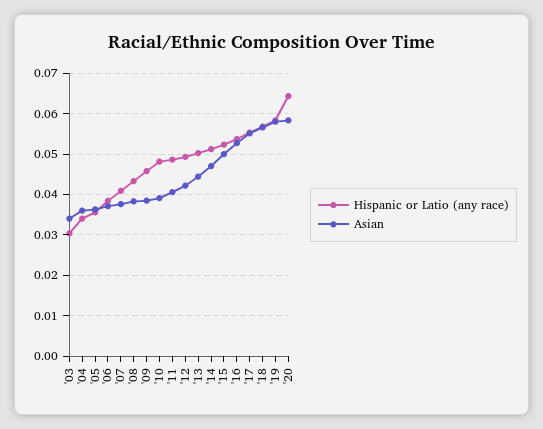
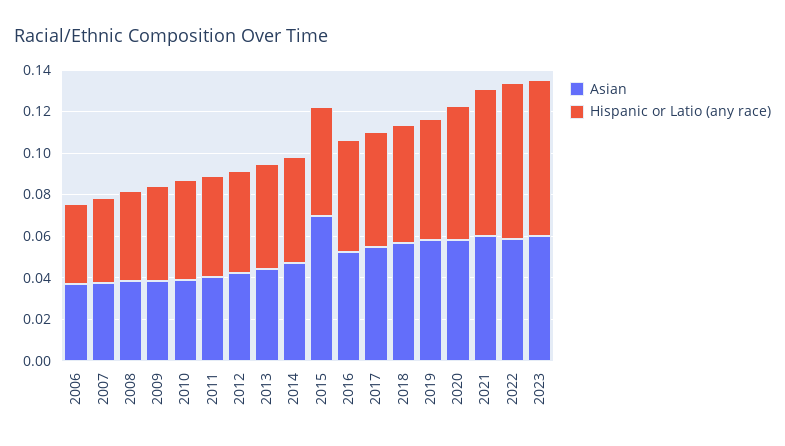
Hispanic or Latio (any race), '03: 0.03 -> none
Asian, '03: 0.034 -> none
Hispanic or Latio (any race), '04: 0.034 -> none
Asian, '04: 0.036 -> none
Hispanic or Latio (any race), '05: 0.036 -> none
Asian, '05: 0.036 -> none
Asian, '15: 0.05 -> 0.07
Asian, 2021: none -> 0.06
Hispanic or Latio (any race), 2021: none -> 0.07
Asian, 2022: none -> 0.06
Hispanic or Latio (any race), 2022: none -> 0.075
Asian, 2023: none -> 0.06
Hispanic or Latio (any race), 2023: none -> 0.075

